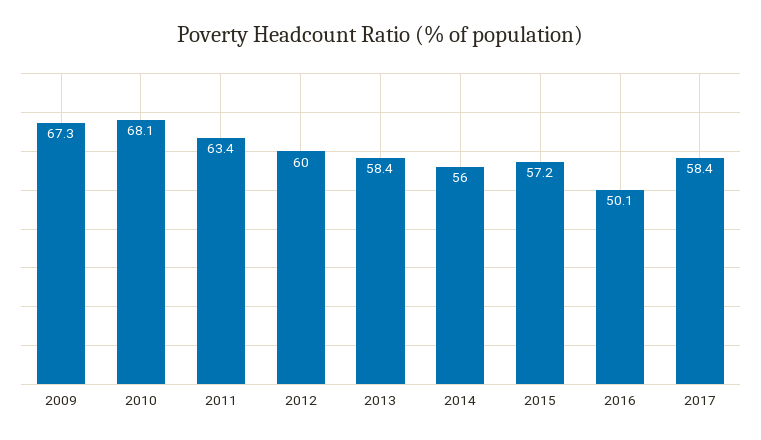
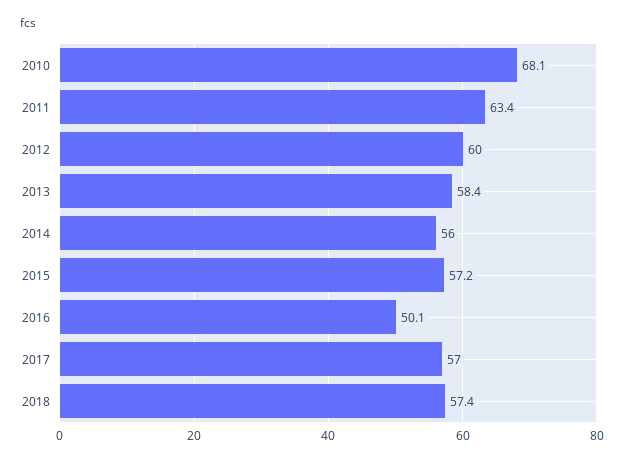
2009: 67.3 -> none
2017: 58.4 -> 57
2018: none -> 57.4

